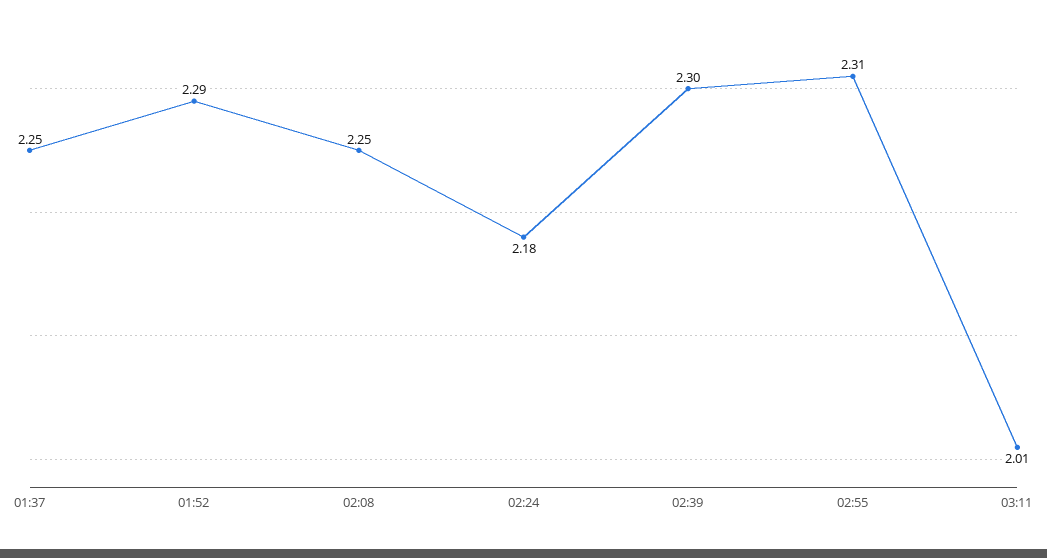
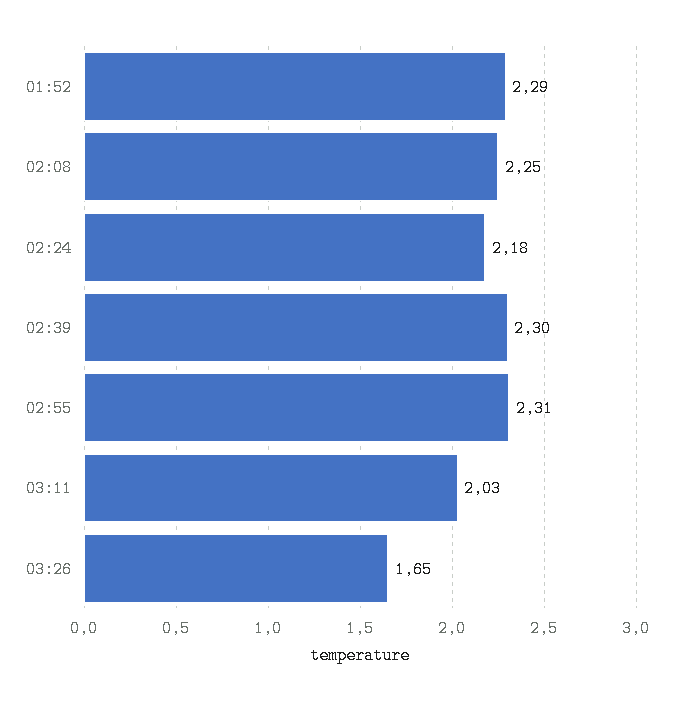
01:37: 2.25 -> none
03:11: 2.01 -> 2.03
03:26: none -> 1.65

